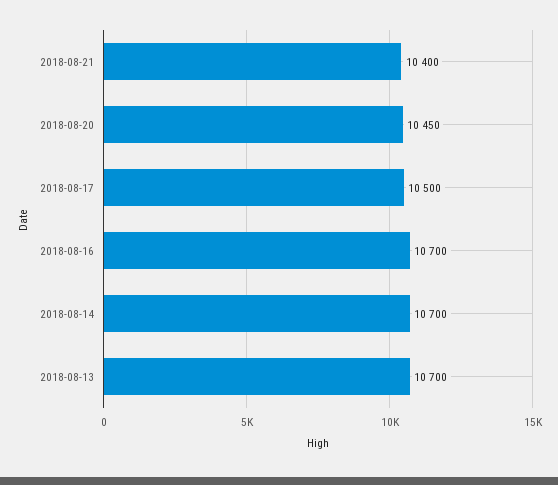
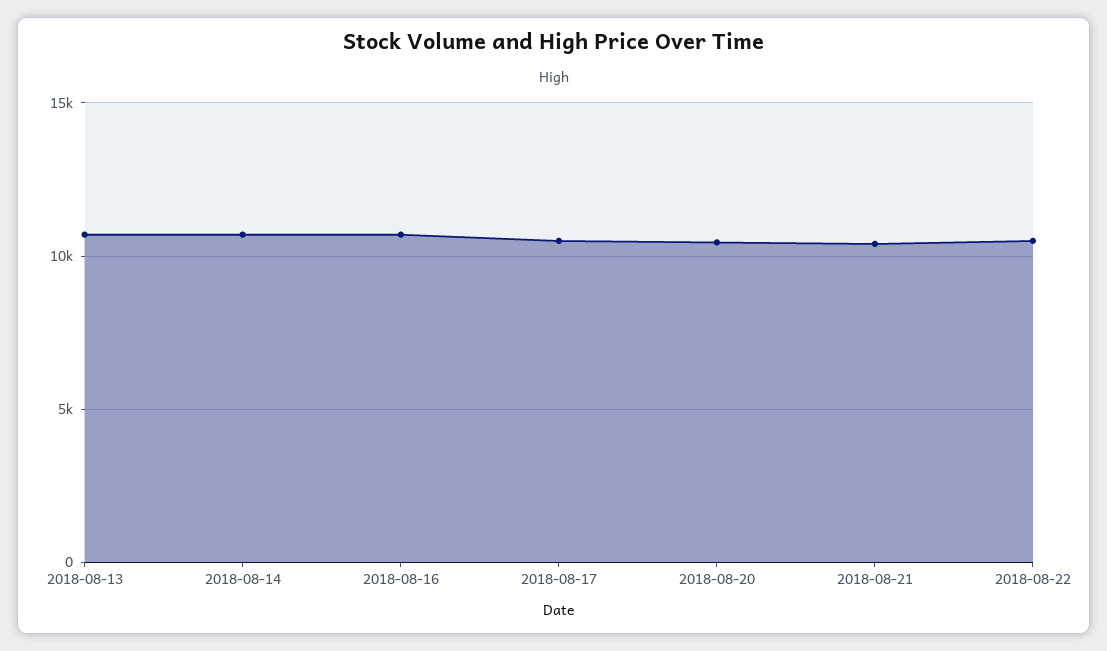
2018-08-22: none -> 10500

